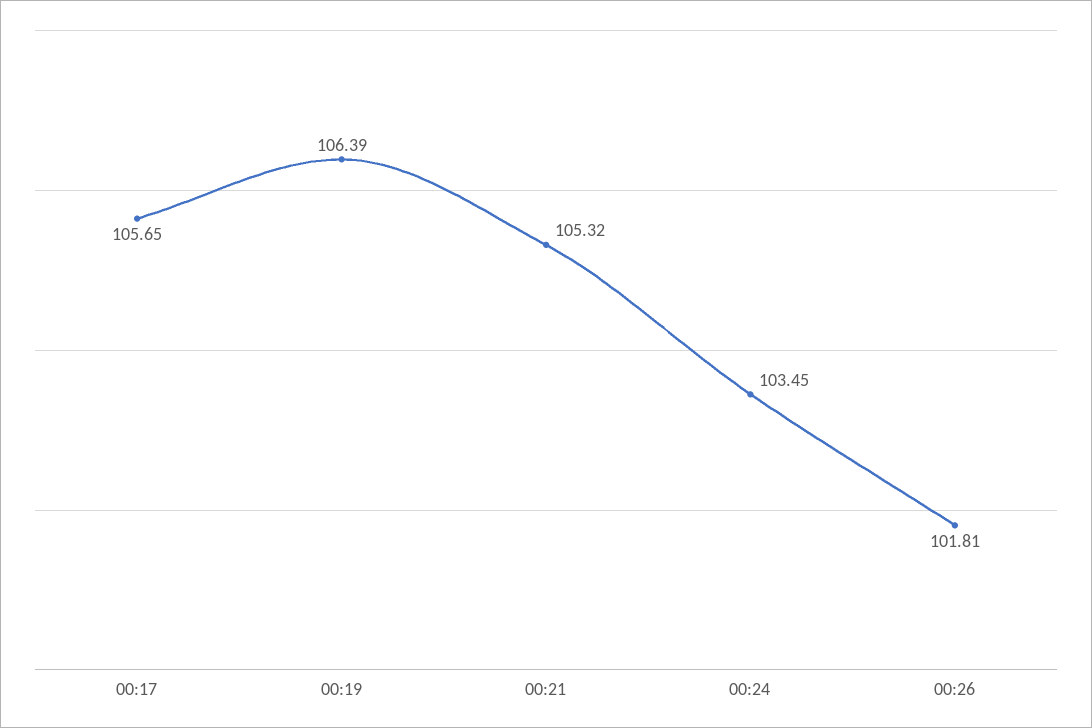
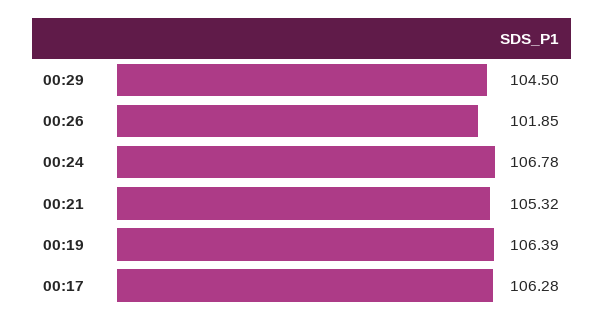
00:17: 105.65 -> 106.28
00:24: 103.45 -> 106.78
00:26: 101.81 -> 101.85
00:29: none -> 104.5

